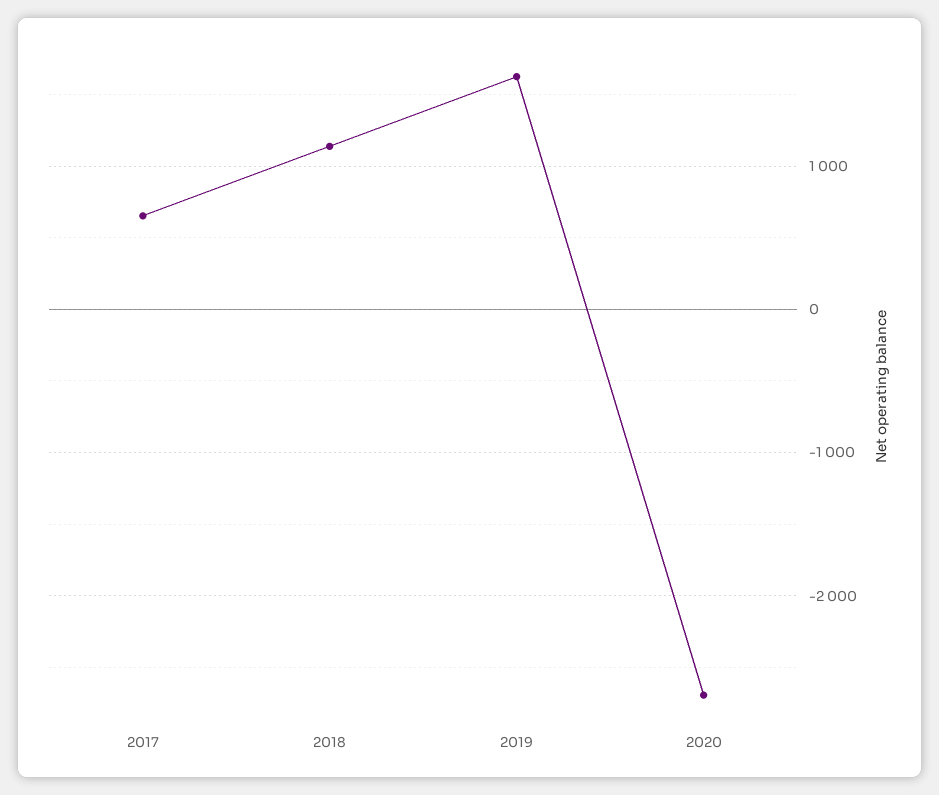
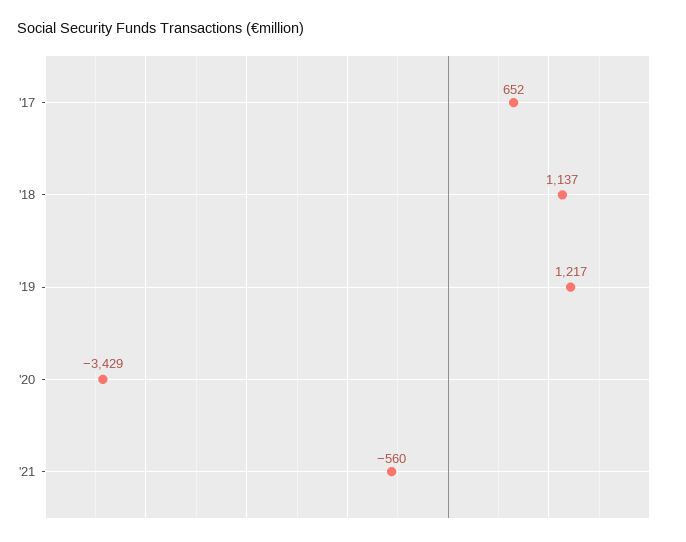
2019: 1600 -> 1217
2020: -2700 -> -3429
'21: none -> -560

